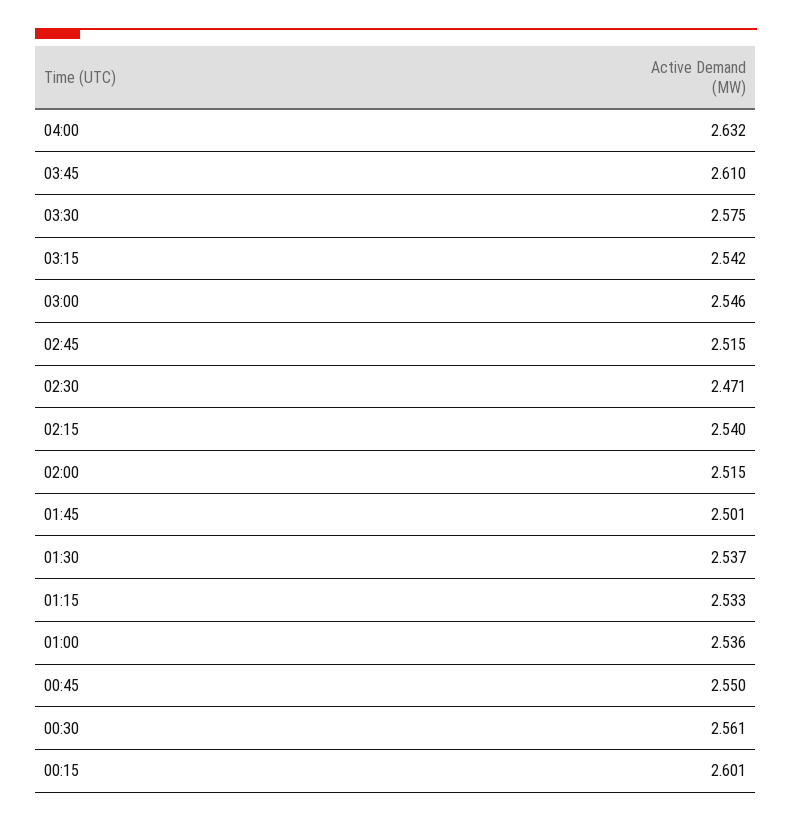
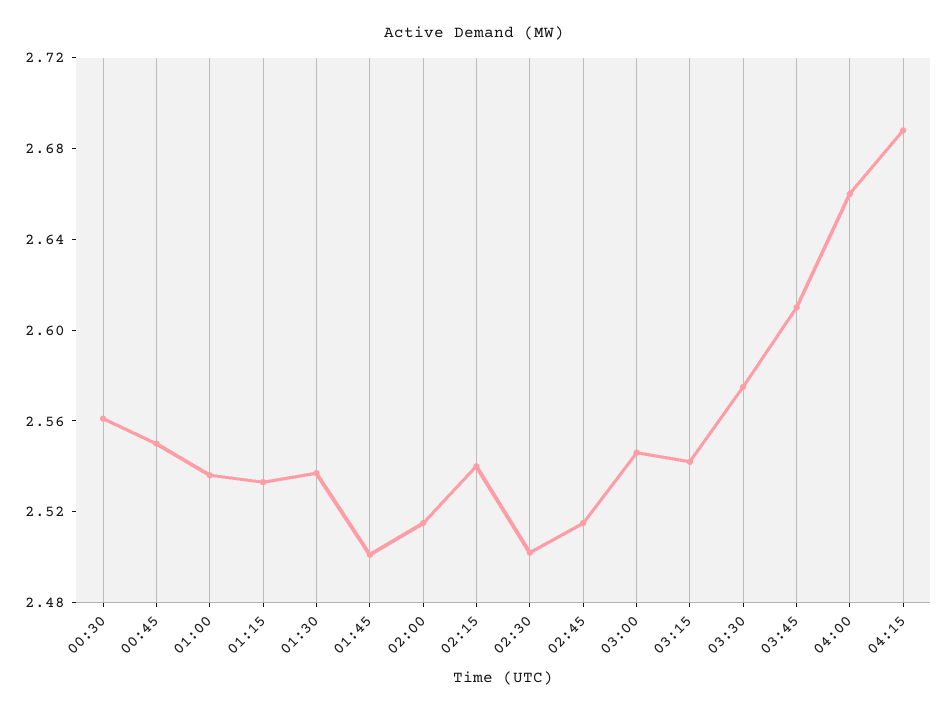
04:00: 2.632 -> 2.66
02:30: 2.471 -> 2.5
00:15: 2.601 -> none
04:15: none -> 2.69

